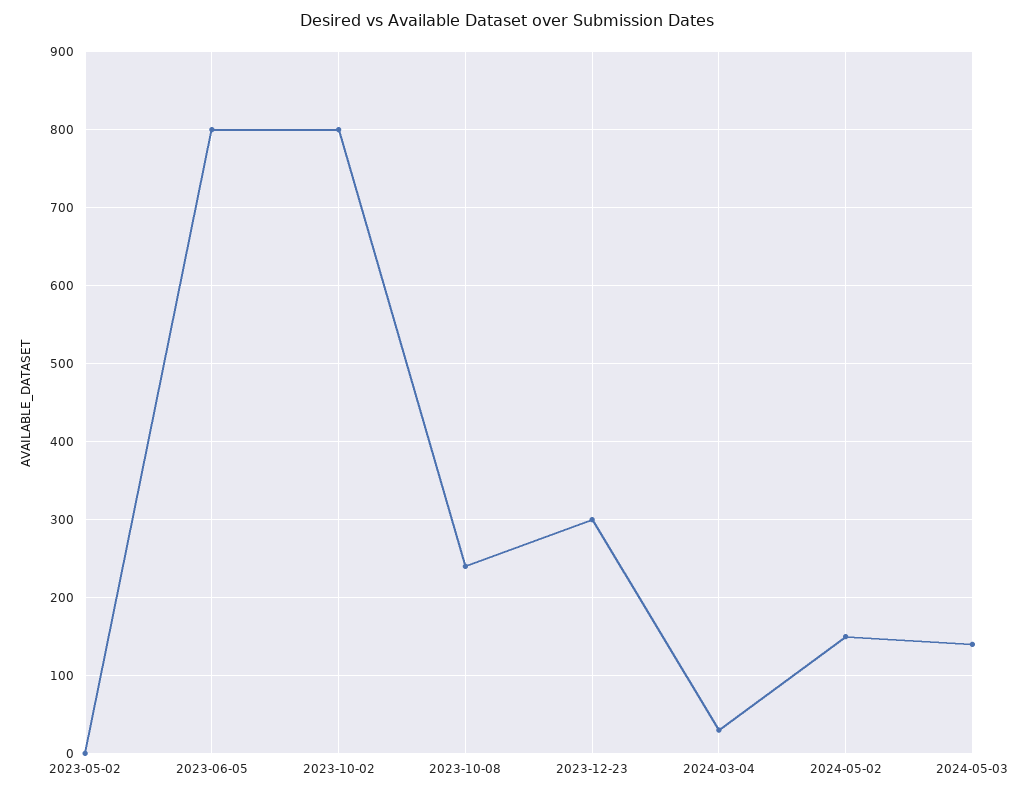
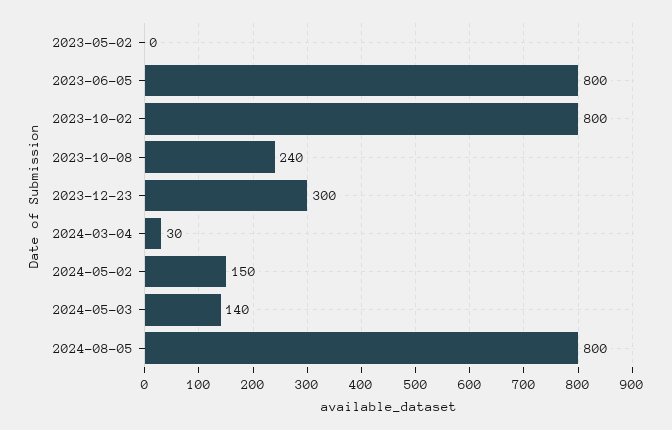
2024-08-05: none -> 800

